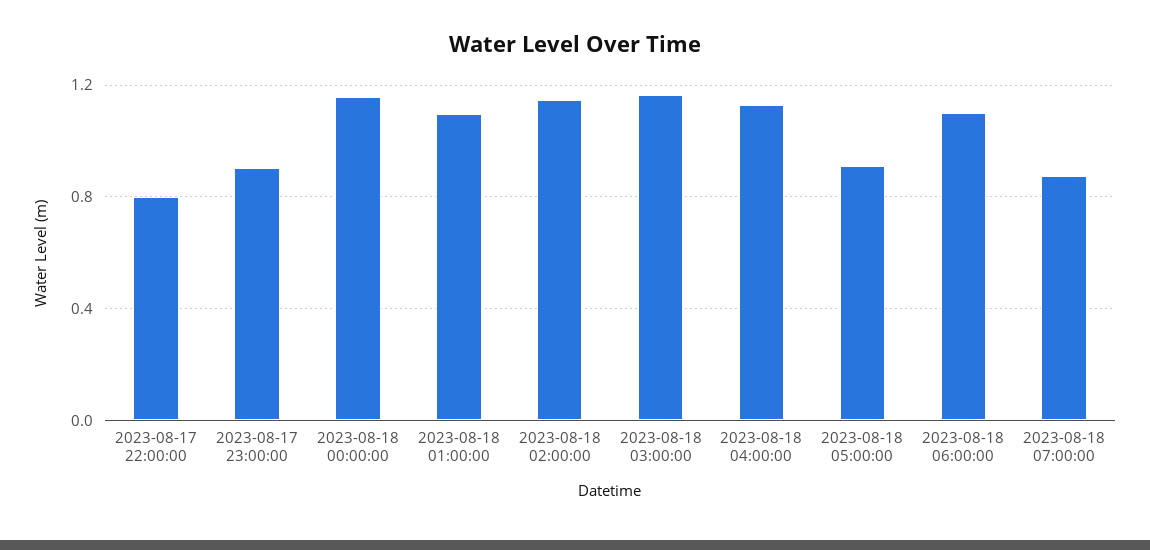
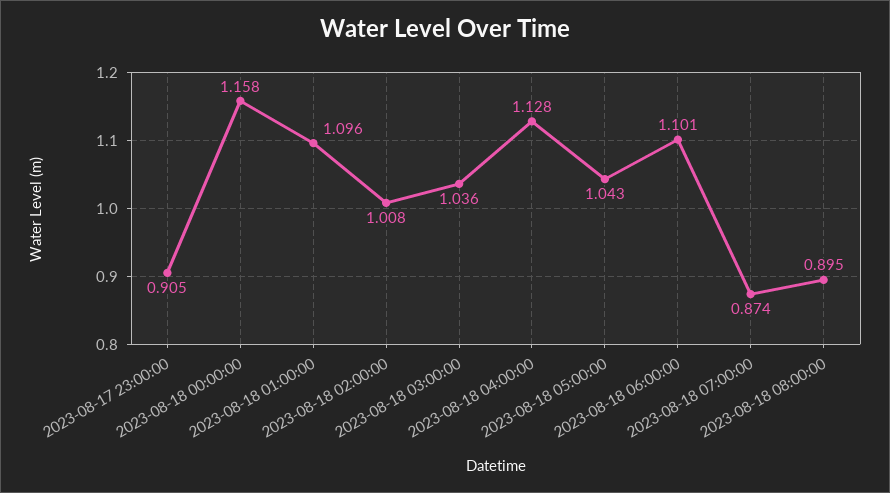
2023-08-17 22:00:00: 0.8 -> none
2023-08-18 02:00:00: 1.15 -> 1.008
2023-08-18 03:00:00: 1.15 -> 1.036
2023-08-18 05:00:00: 0.9 -> 1.043
2023-08-18 08:00:00: none -> 0.895

